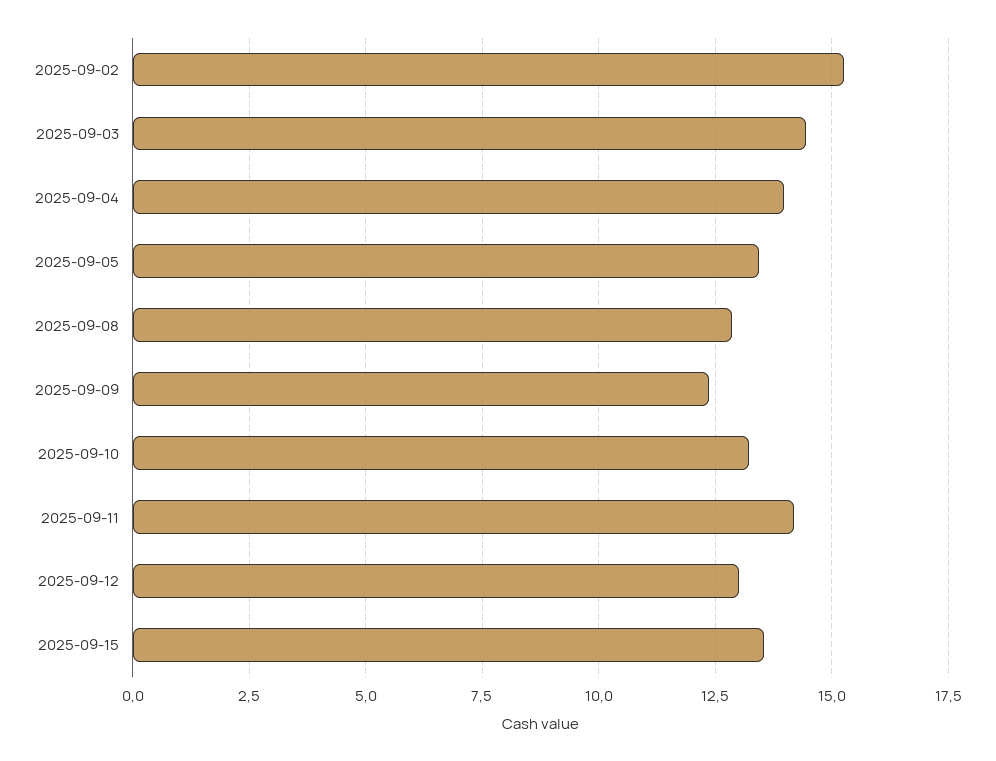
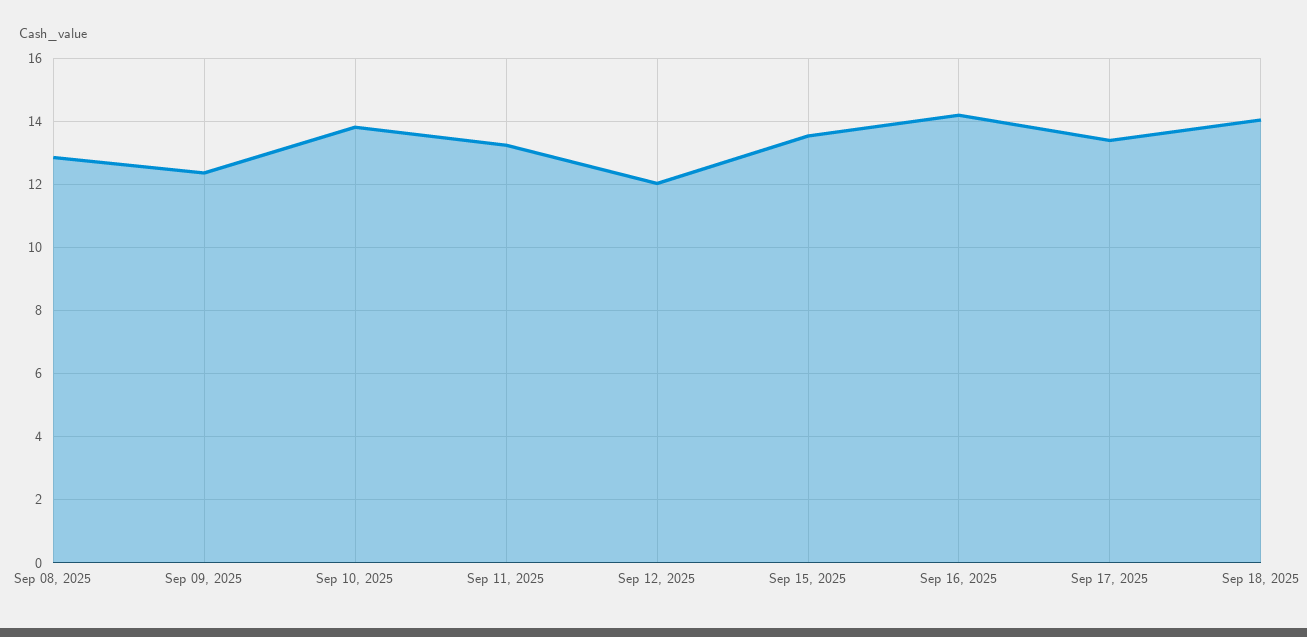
2025-09-02: 15.25 -> none
2025-09-03: 14.5 -> none
2025-09-04: 14 -> none
2025-09-05: 13.5 -> none
2025-09-10: 13.25 -> 13.8
2025-09-11: 14.25 -> 13.2
2025-09-12: 13 -> 12
Sep 16, 2025: none -> 14.2
Sep 17, 2025: none -> 13.4
Sep 18, 2025: none -> 14

